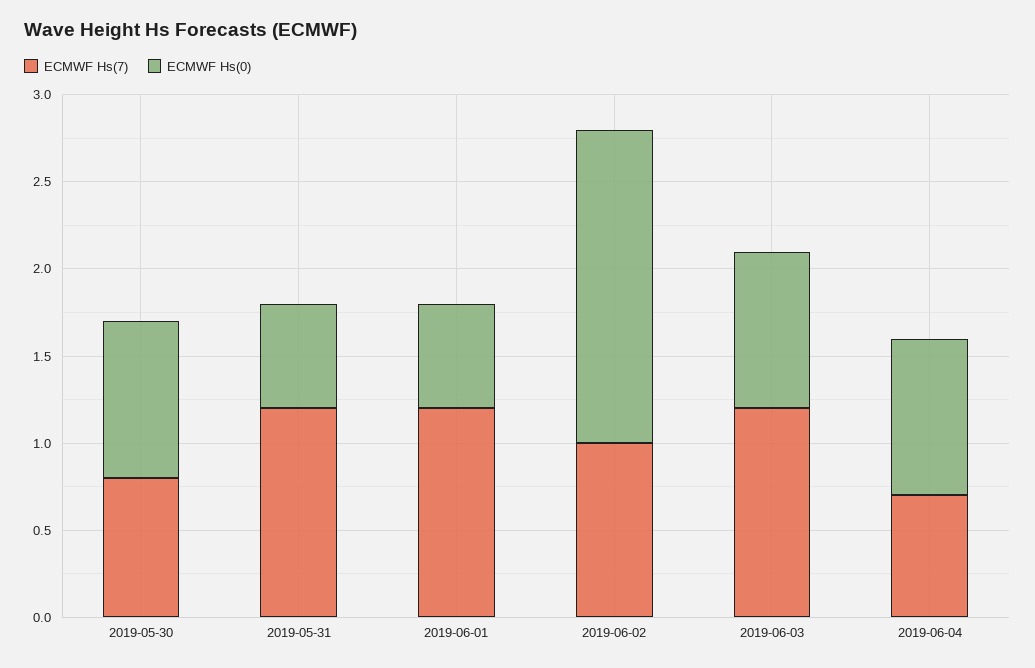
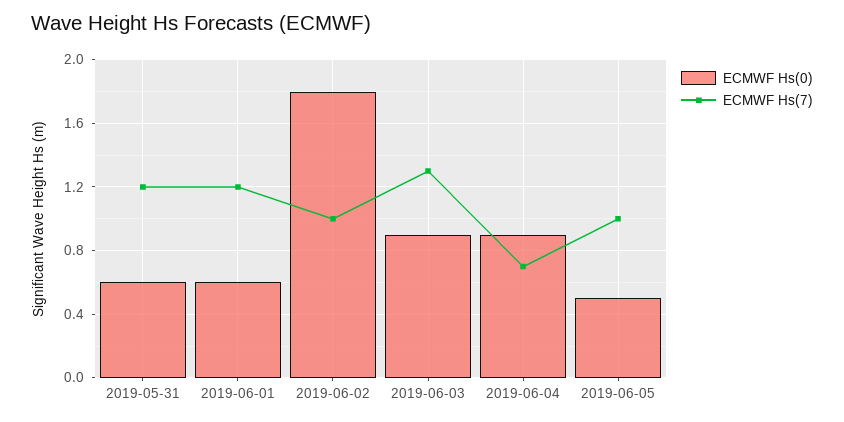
ECMWF Hs(7), 2019-05-30: 0.8 -> none
ECMWF Hs(0), 2019-05-30: 0.9 -> none
ECMWF Hs(7), 2019-06-03: 1.2 -> 1.3
ECMWF Hs(0), 2019-06-05: none -> 0.5
ECMWF Hs(7), 2019-06-05: none -> 1

